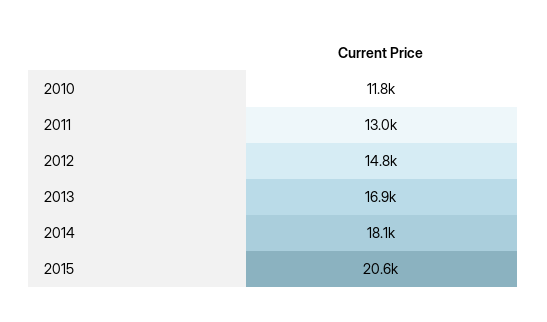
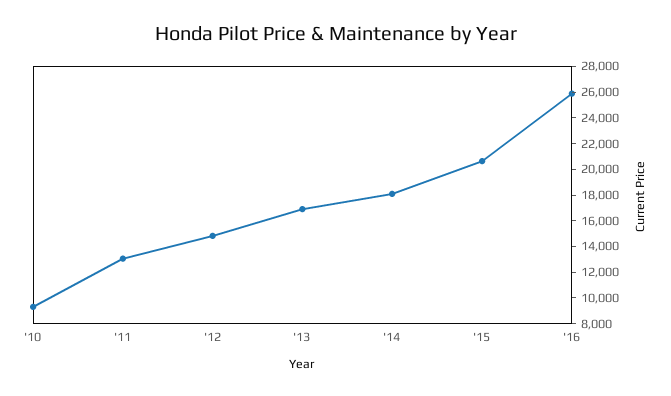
2010: 11800 -> 9000
'16: none -> 26000

